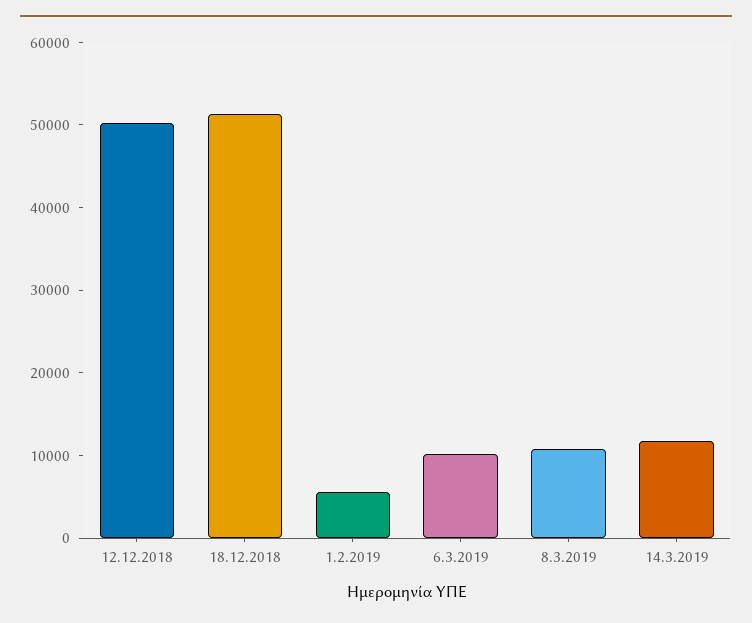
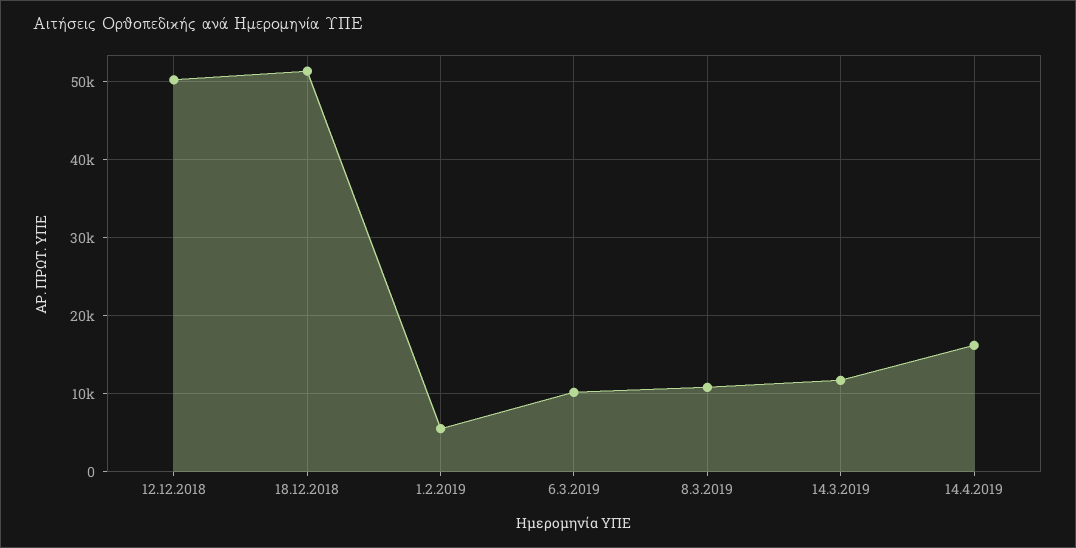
14.4.2019: none -> 16000

